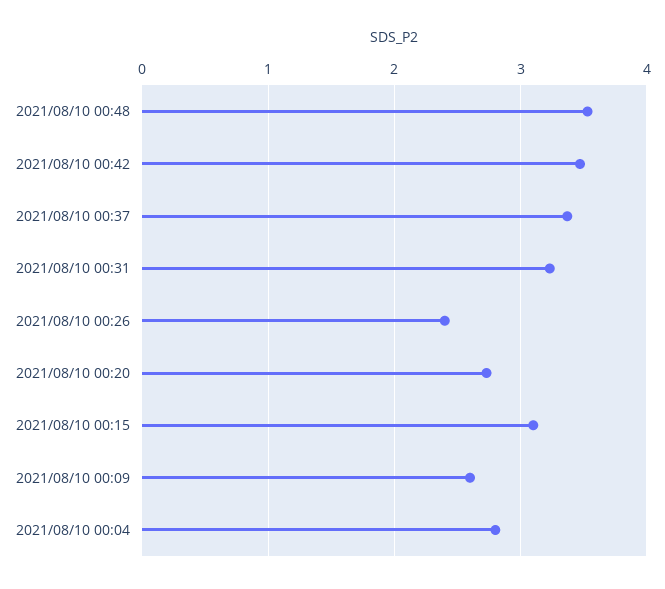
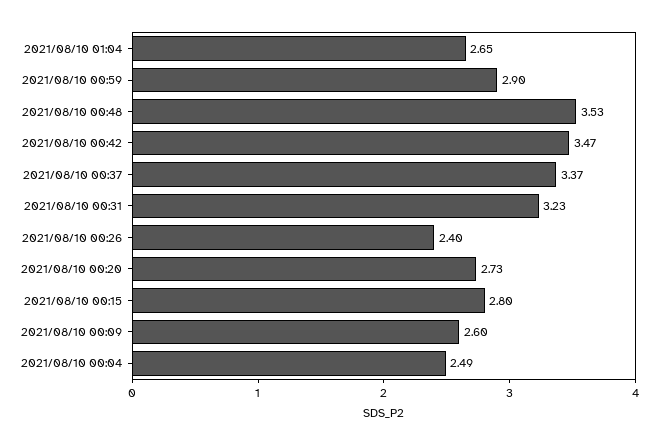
2021/08/10 00:15: 3.1 -> 2.8
2021/08/10 00:04: 2.8 -> 2.49
2021/08/10 01:04: none -> 2.65
2021/08/10 00:59: none -> 2.9

